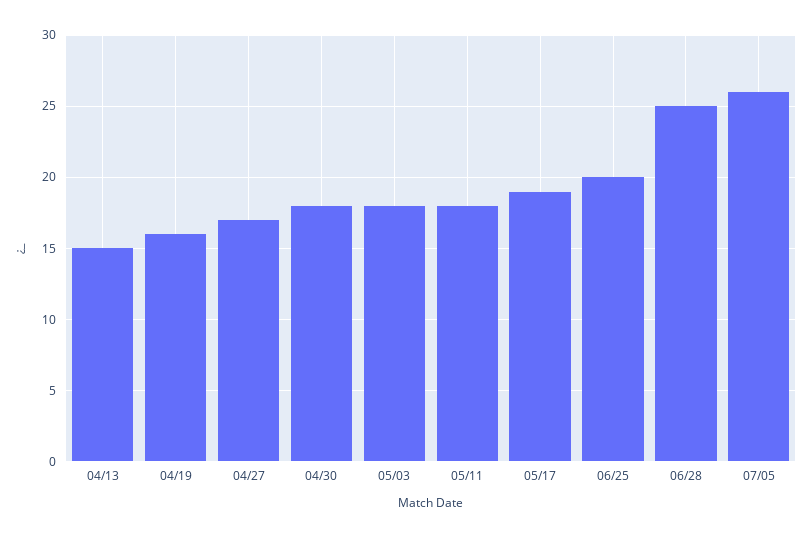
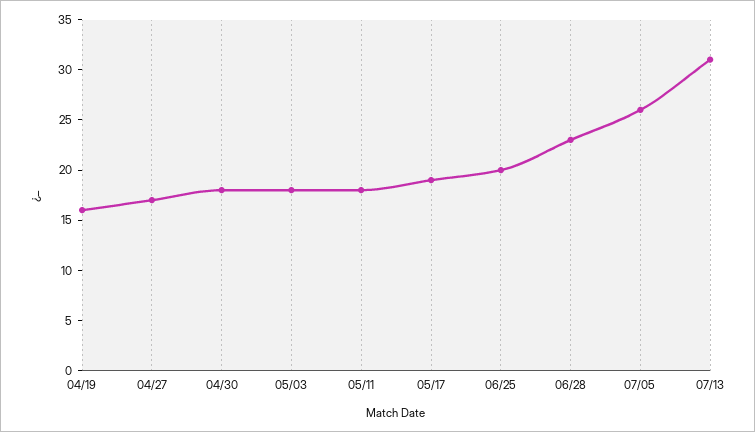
04/13: 15 -> none
06/28: 25 -> 23
07/13: none -> 31

